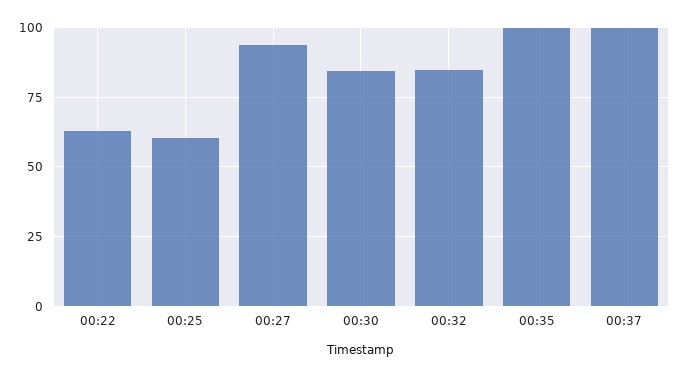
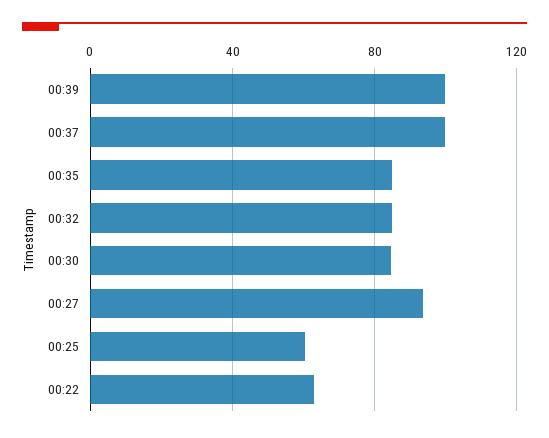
00:35: 100 -> 85
00:39: none -> 100

